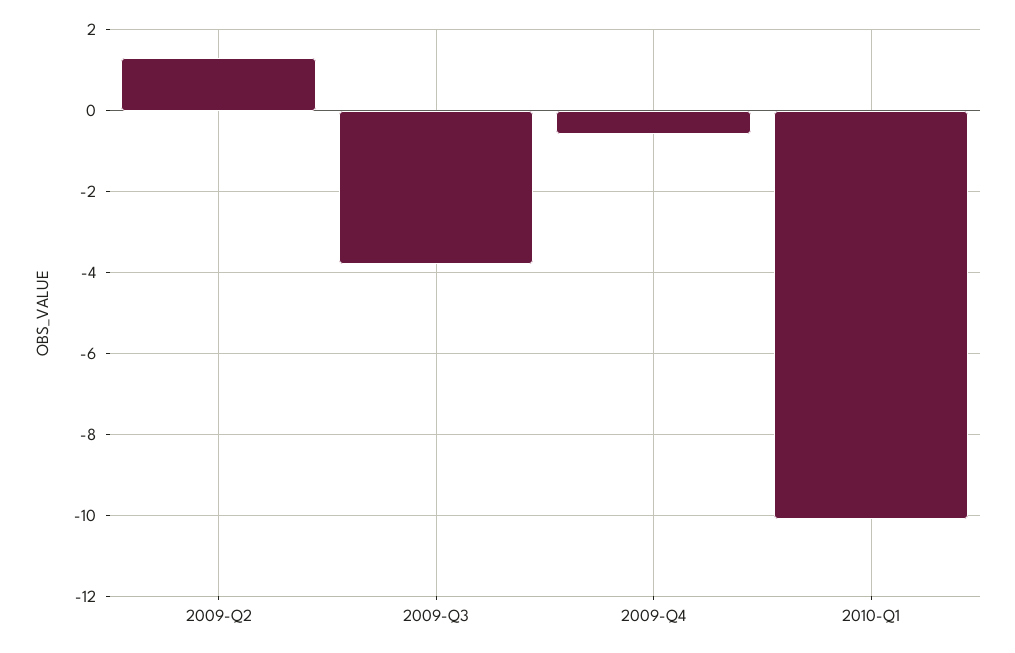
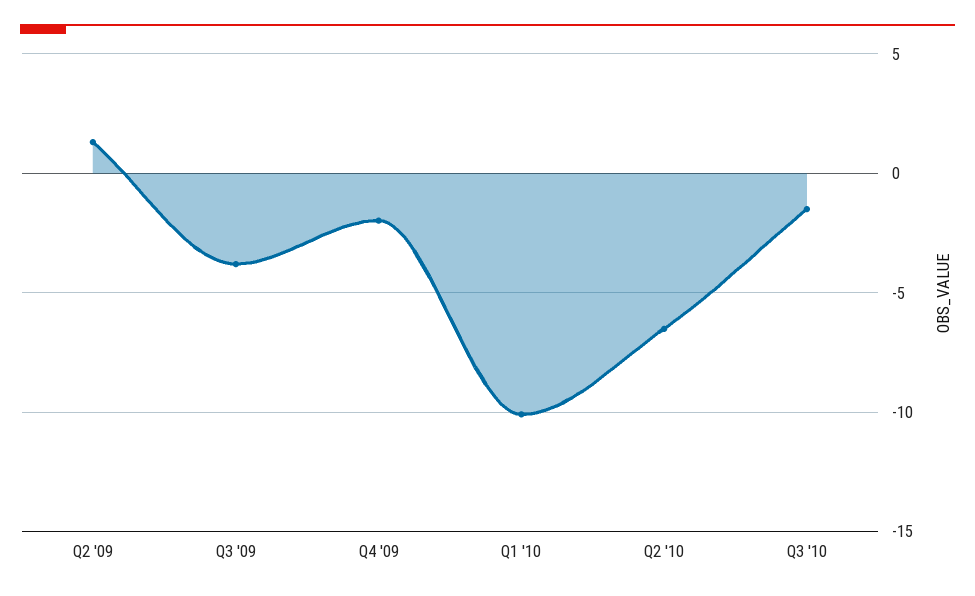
2009-Q4: -0.6 -> -2
Q2 '10: none -> -6.5
Q3 '10: none -> -1.5

